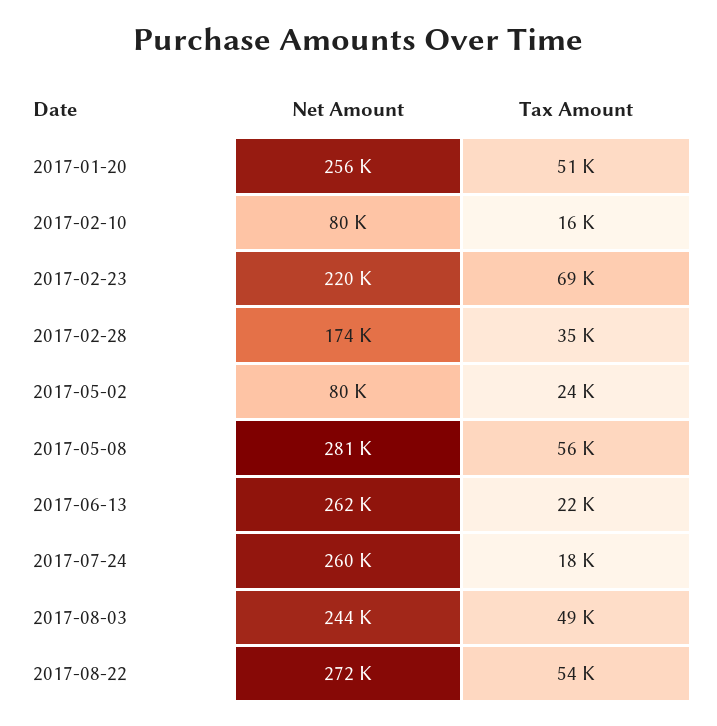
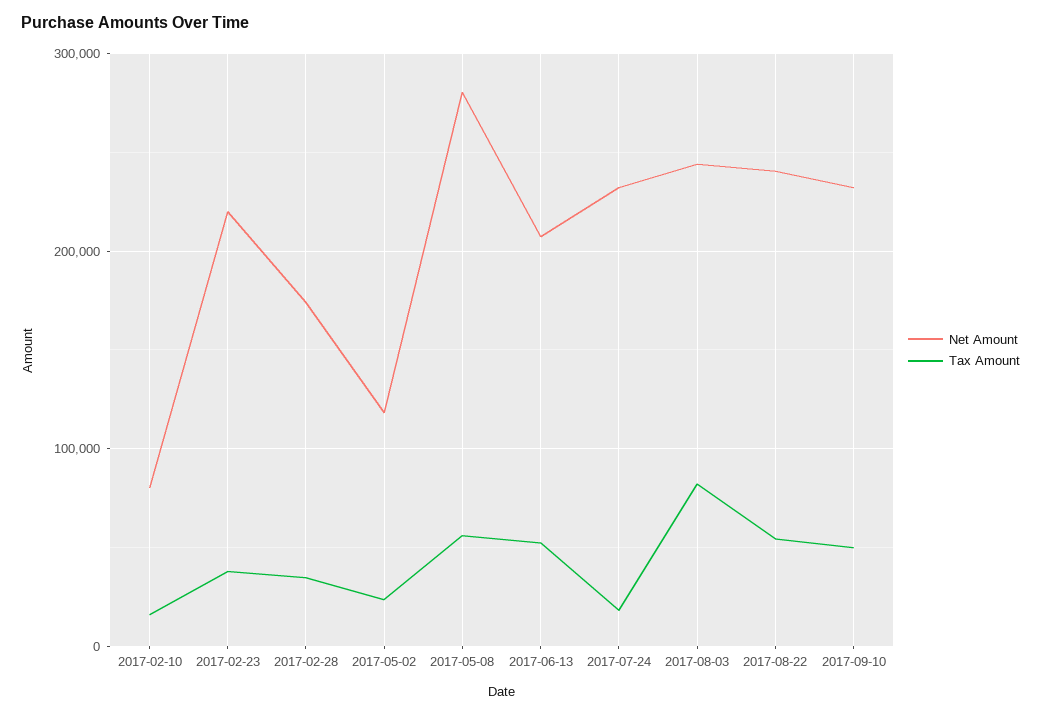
Net Amount, 2017-01-20: 256000 -> none
Tax Amount, 2017-01-20: 51000 -> none
Tax Amount, 2017-02-23: 69000 -> 40000
Net Amount, 2017-05-02: 80000 -> 120000
Net Amount, 2017-06-13: 262000 -> 210000
Tax Amount, 2017-06-13: 22000 -> 50000
Net Amount, 2017-07-24: 260000 -> 230000
Tax Amount, 2017-08-03: 49000 -> 80000
Net Amount, 2017-08-22: 272000 -> 240000
Net Amount, 2017-09-10: none -> 230000
Tax Amount, 2017-09-10: none -> 50000

